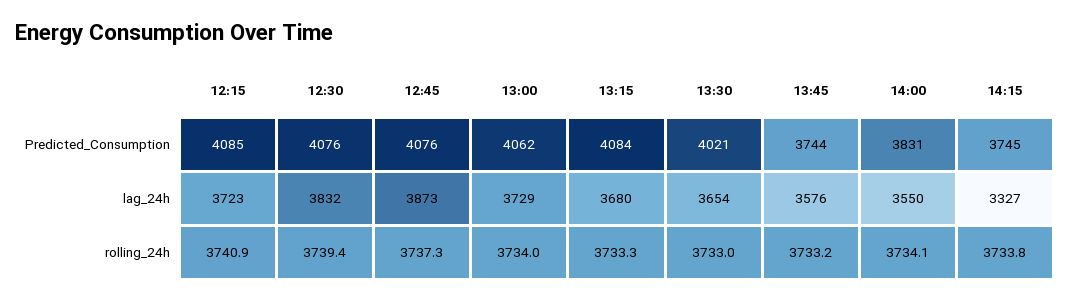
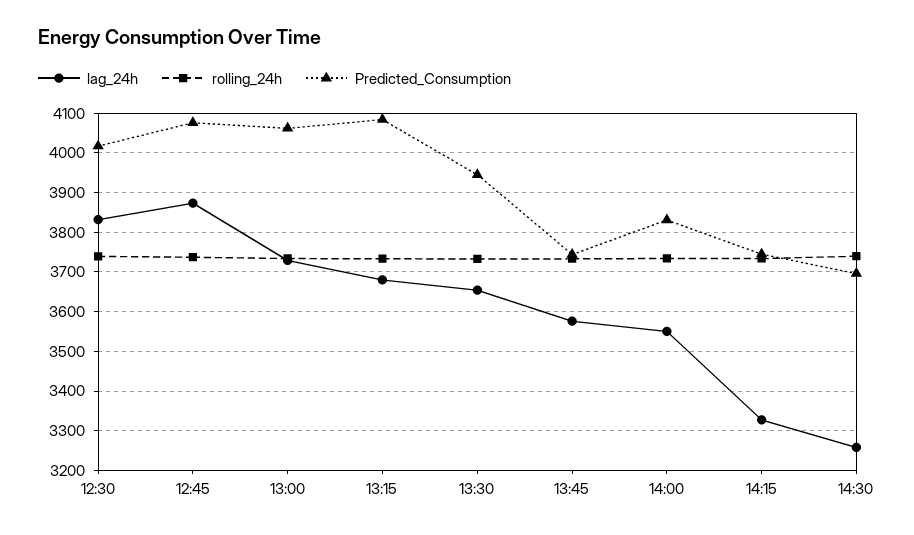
Predicted_Consumption, 12:15: 4085 -> none
Predicted_Consumption, 12:30: 4076 -> 4020
Predicted_Consumption, 13:30: 4021 -> 3940
lag_24h, 12:15: 3723 -> none
rolling_24h, 12:15: 3740.9 -> none
lag_24h, 14:30: none -> 3260
rolling_24h, 14:30: none -> 3740
Predicted_Consumption, 14:30: none -> 3700

